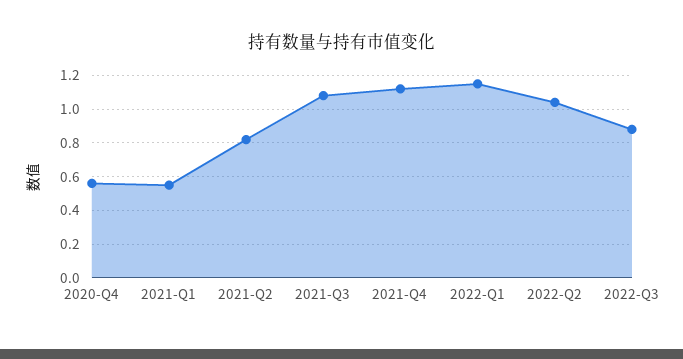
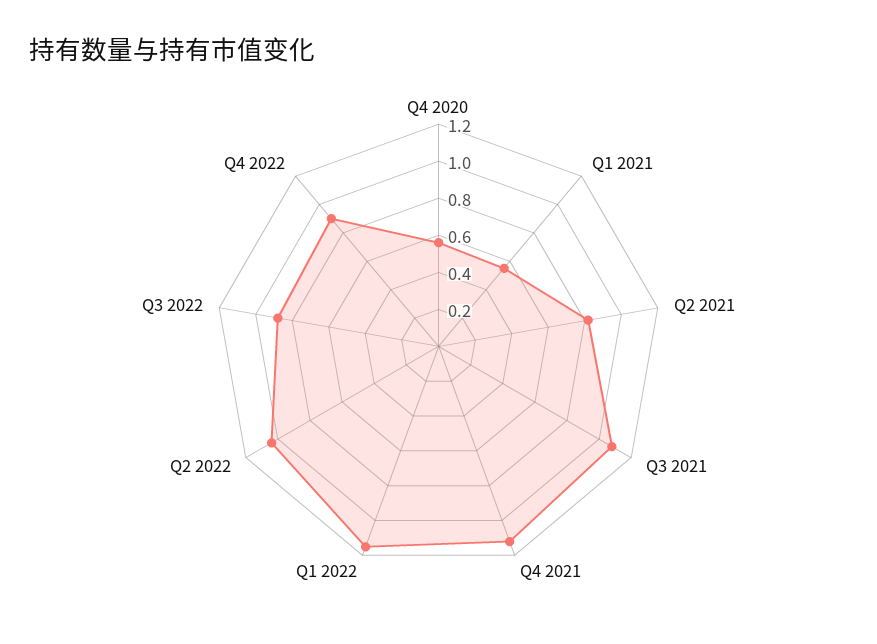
Q4 2022: none -> 0.9

